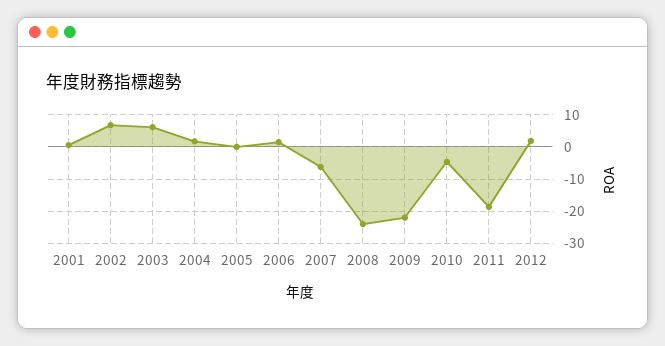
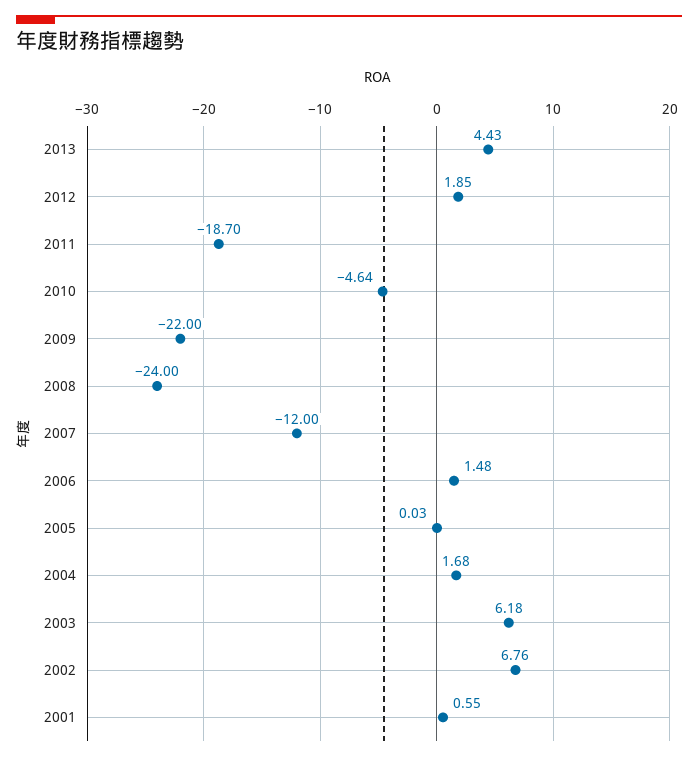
2007: -6 -> -12
2013: none -> 4.43

